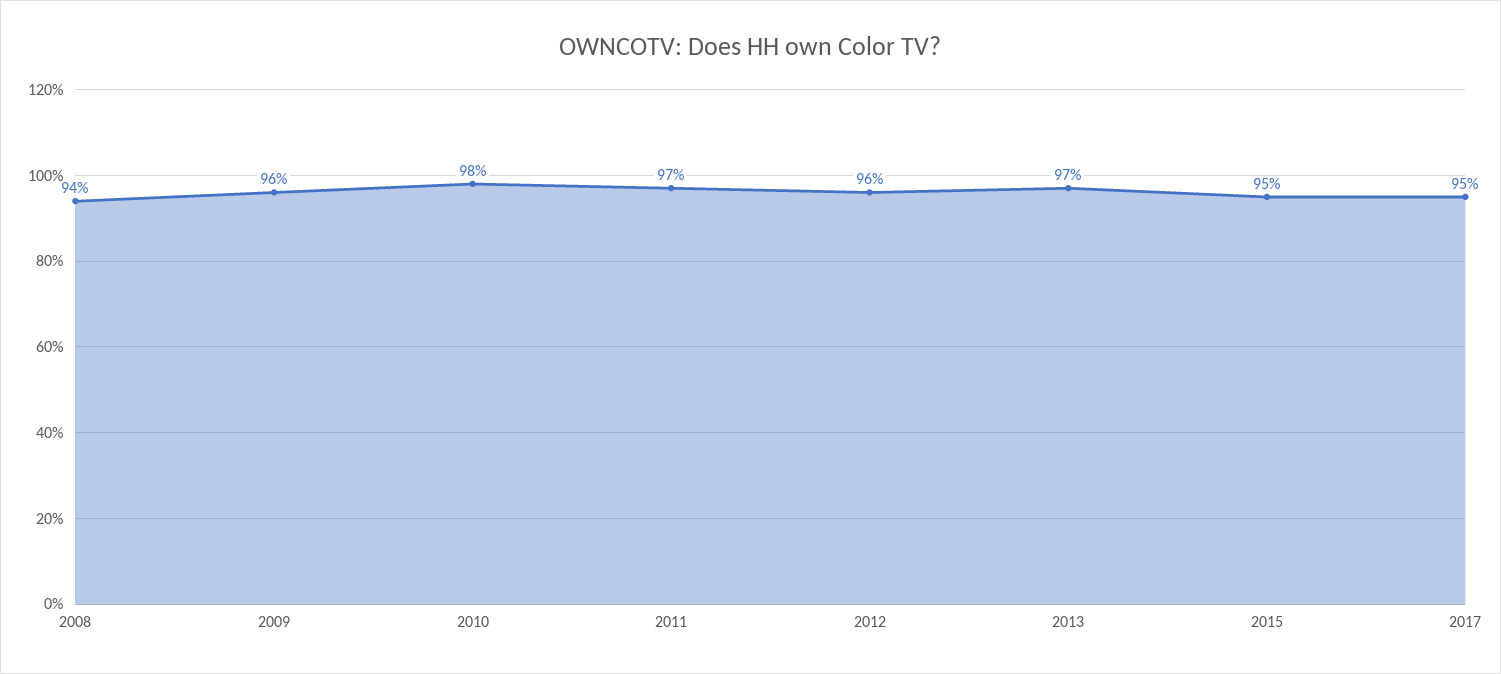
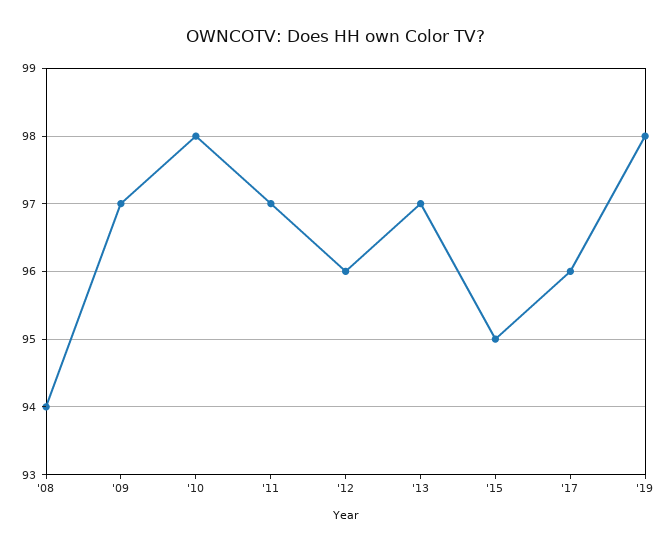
2009: 96 -> 97
2017: 95 -> 96
'19: none -> 98

